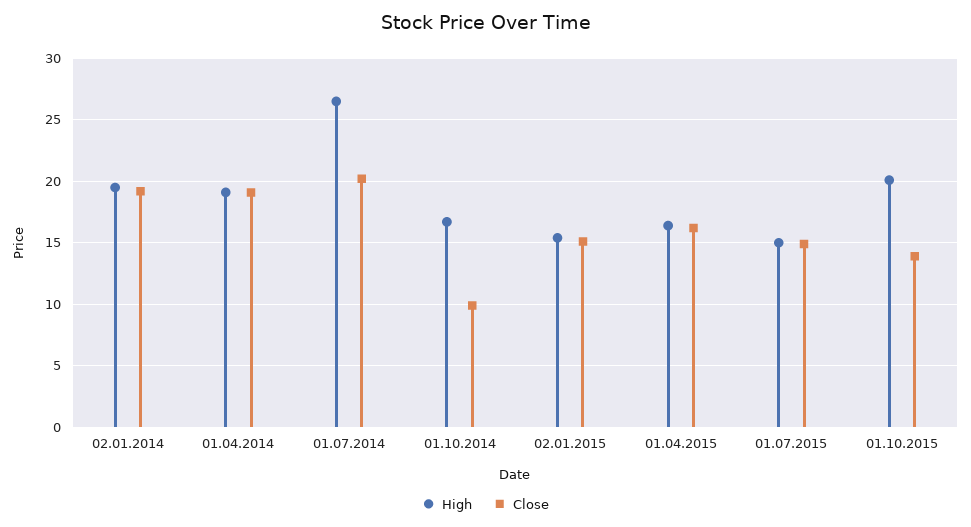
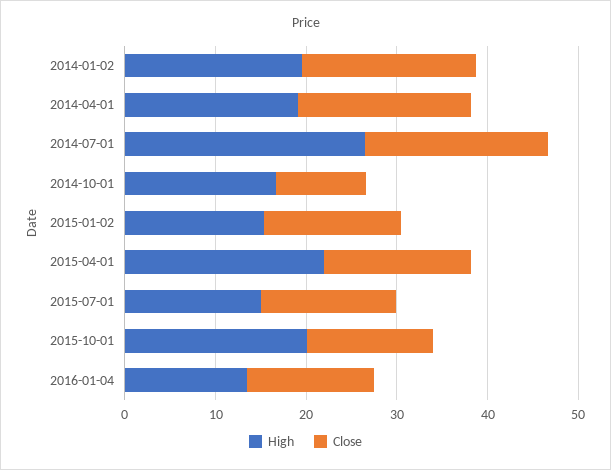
High, 01.04.2015: 16.5 -> 22
High, 2016-01-04: none -> 14
Close, 2016-01-04: none -> 14

